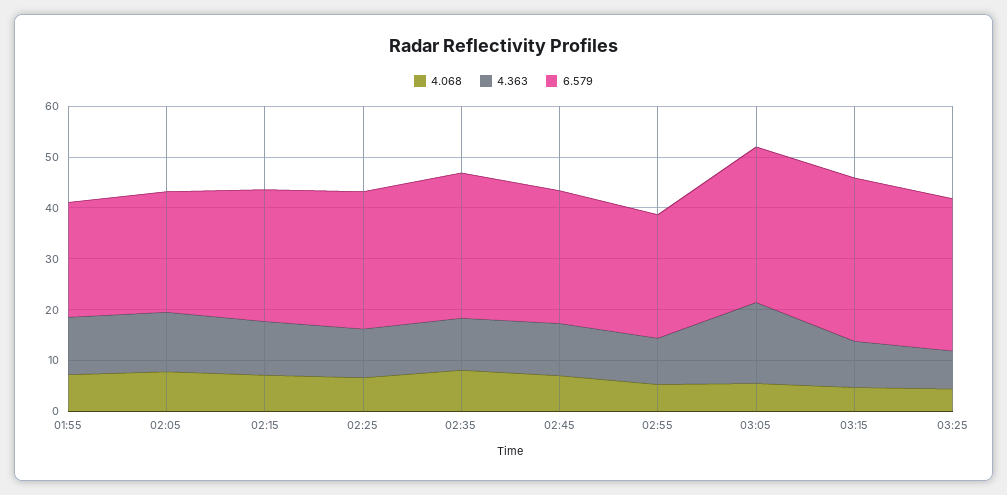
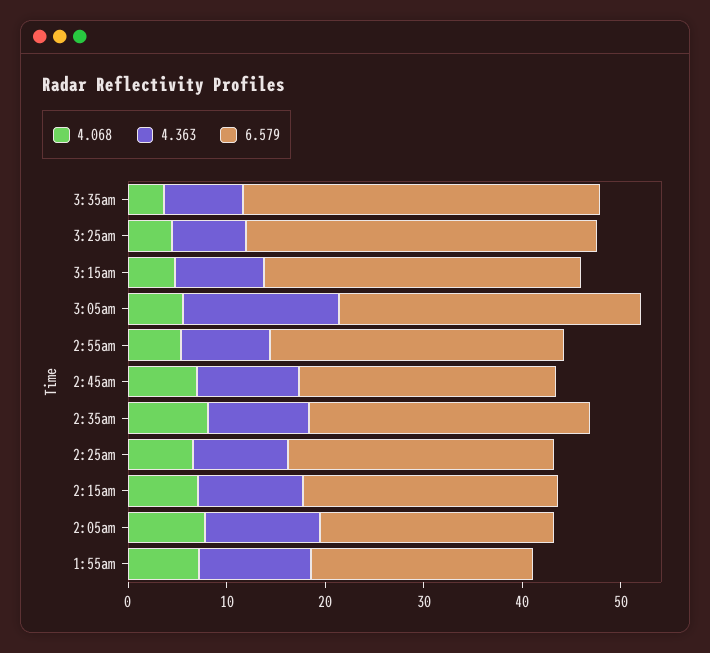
6.579, 02:55: 24 -> 30
6.579, 03:25: 30 -> 36
4.068, 3:35am: none -> 4
4.363, 3:35am: none -> 8
6.579, 3:35am: none -> 36

